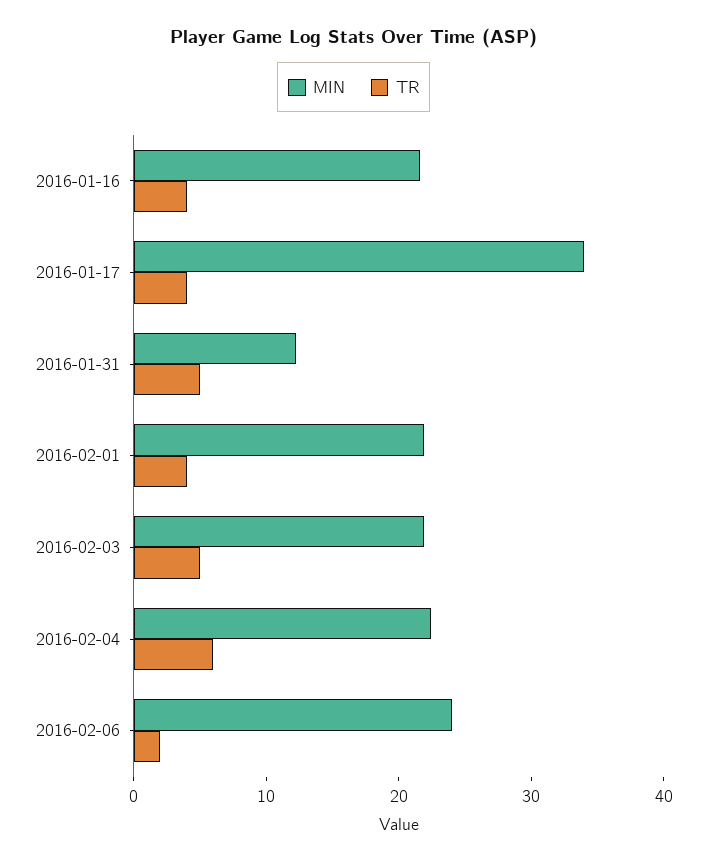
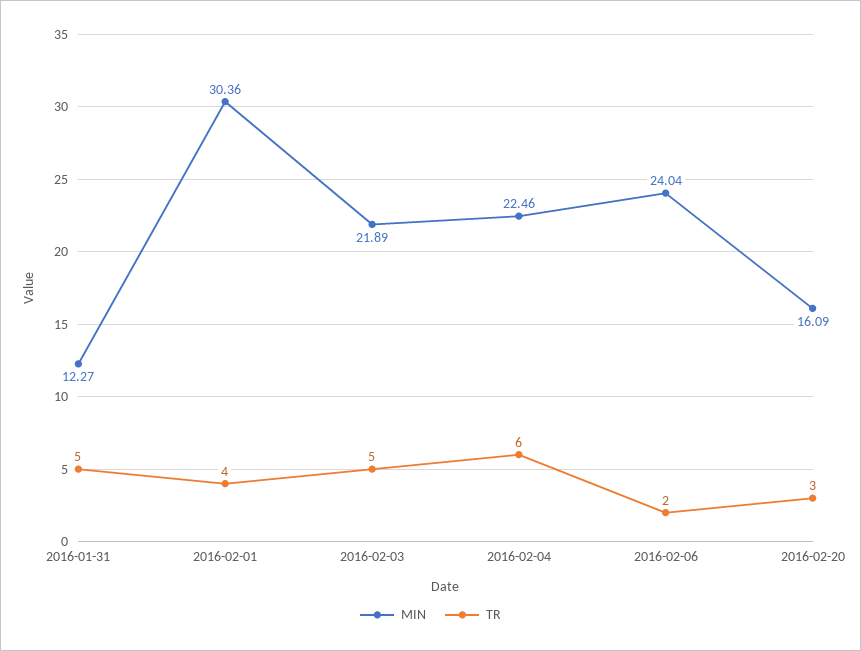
MIN, 2016-01-16: 22 -> none
TR, 2016-01-16: 4 -> none
MIN, 2016-01-17: 34 -> none
TR, 2016-01-17: 4 -> none
MIN, 2016-02-01: 22 -> 30.36
MIN, 2016-02-20: none -> 16.09
TR, 2016-02-20: none -> 3

